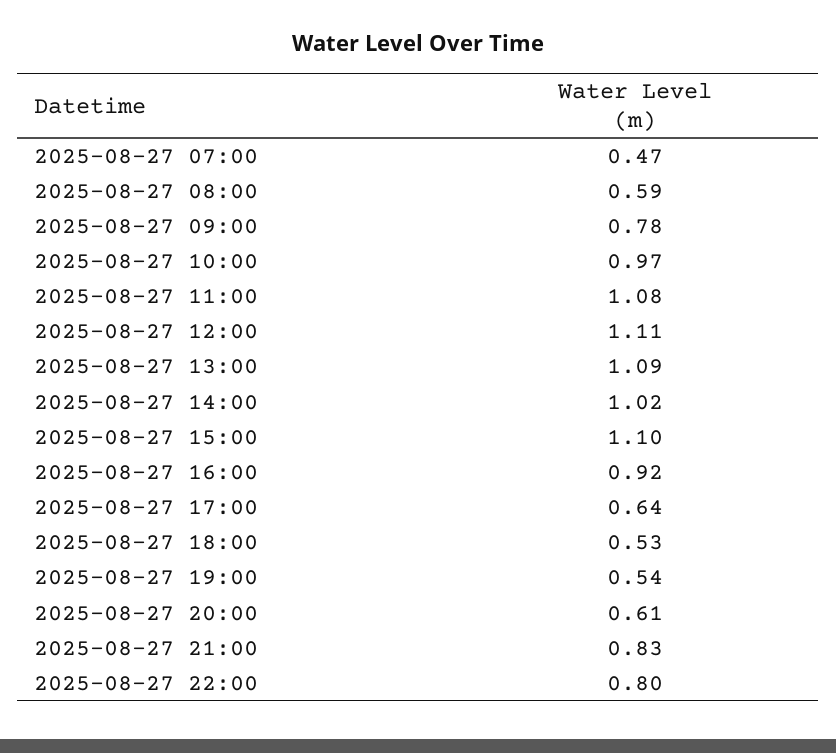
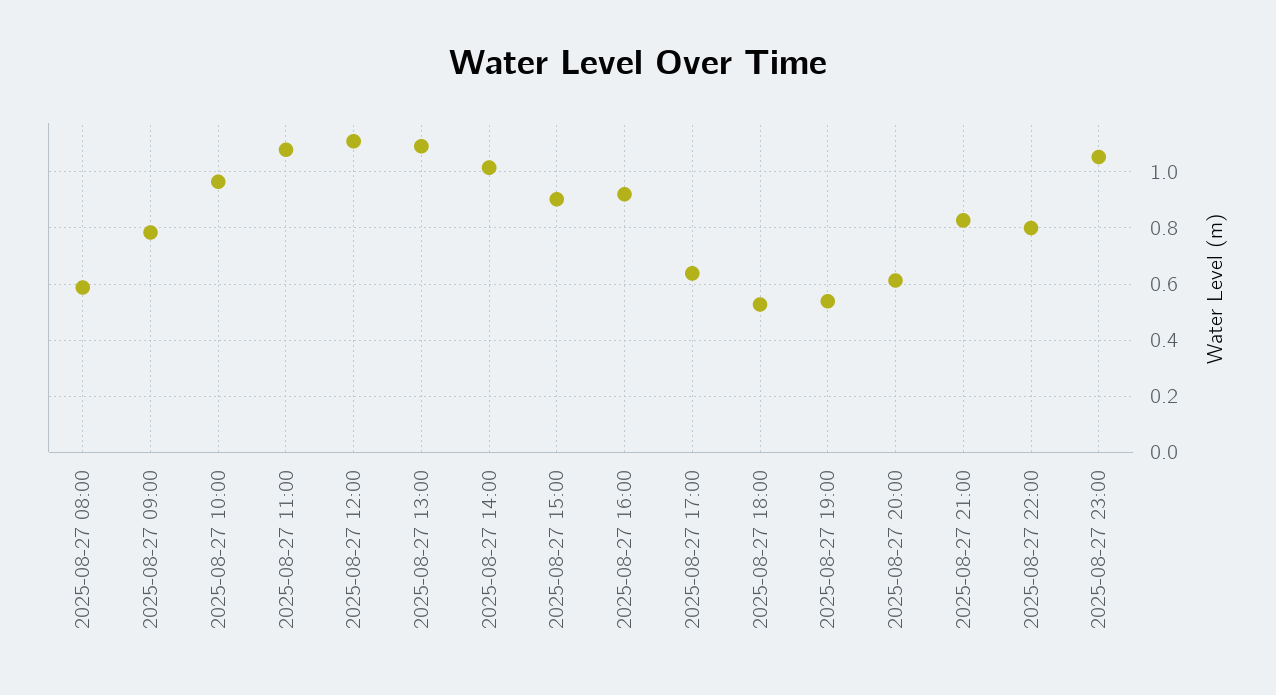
2025-08-27 07:00: 0.47 -> none
2025-08-27 15:00: 1.1 -> 0.9
2025-08-27 23:00: none -> 1.05

